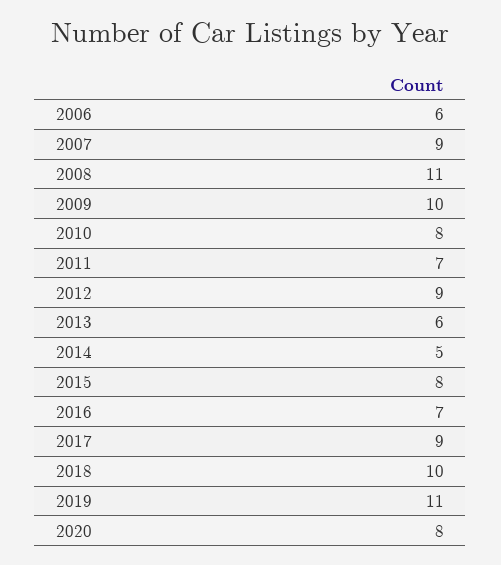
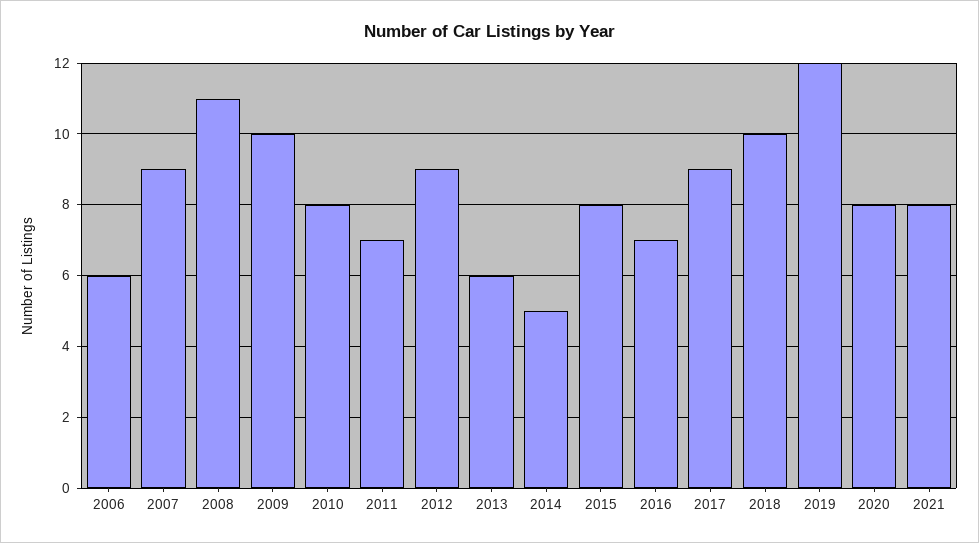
2019: 11 -> 12
2021: none -> 8

